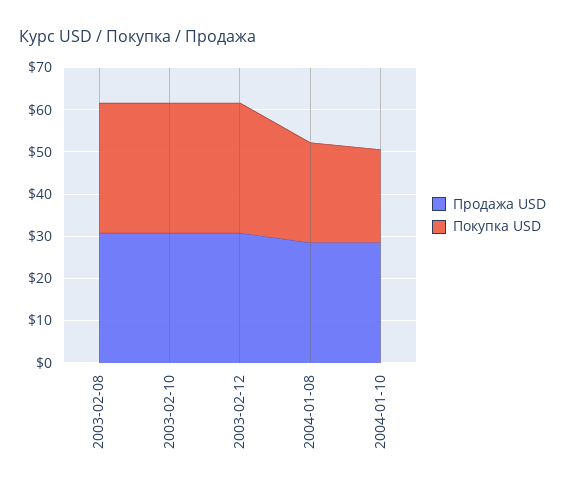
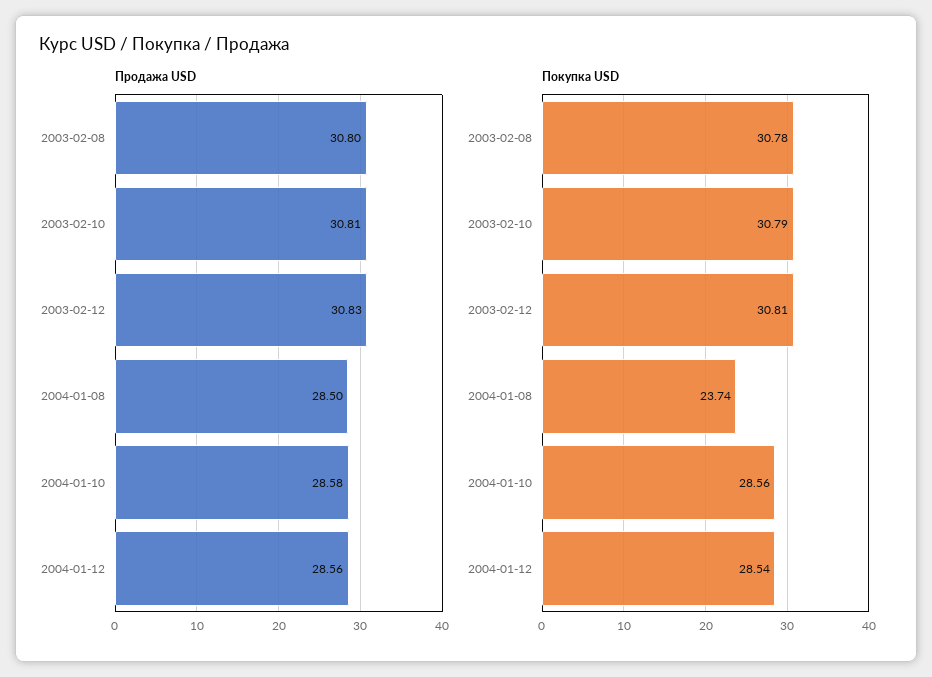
Покупка USD, 2004-01-10: 22 -> 28.56
Продажа USD, 2004-01-12: none -> 28.56
Покупка USD, 2004-01-12: none -> 28.54

